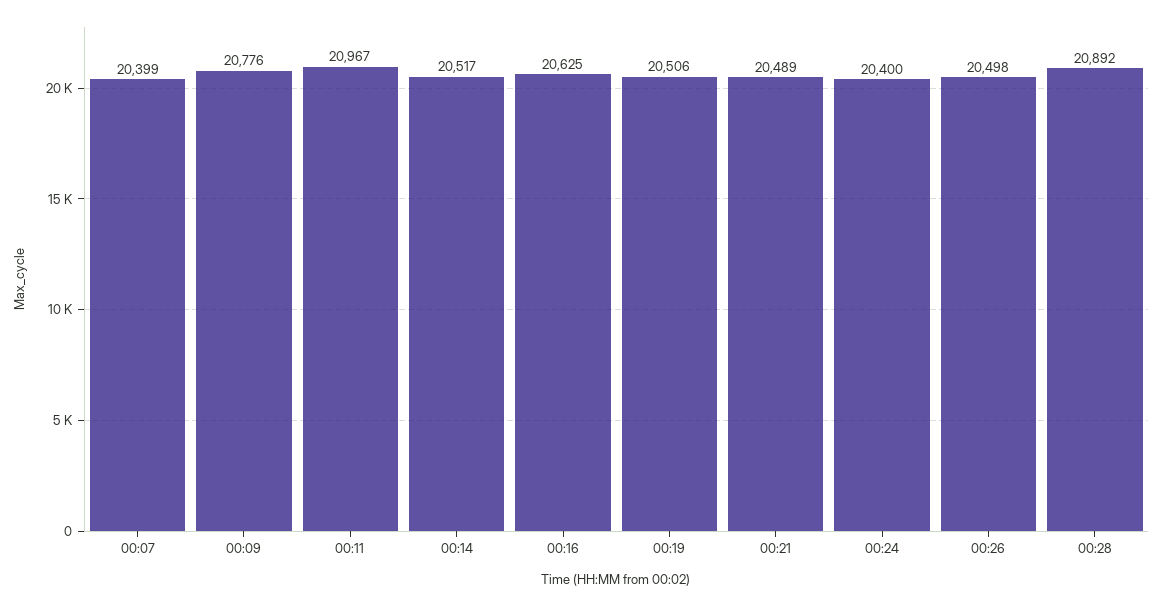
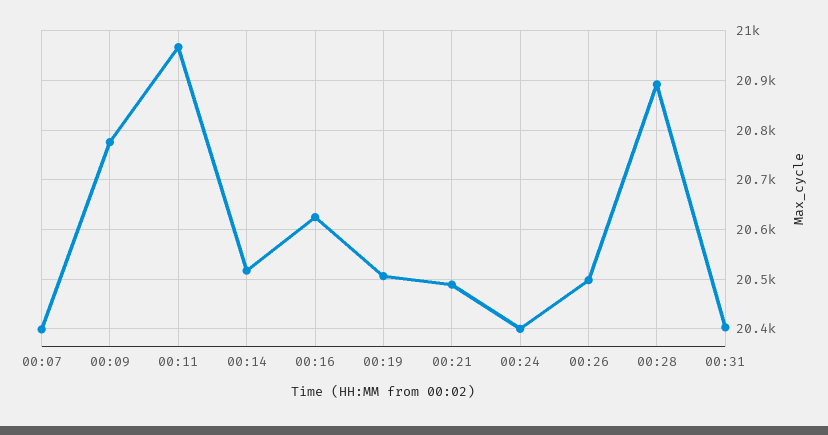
00:31: none -> 20400

